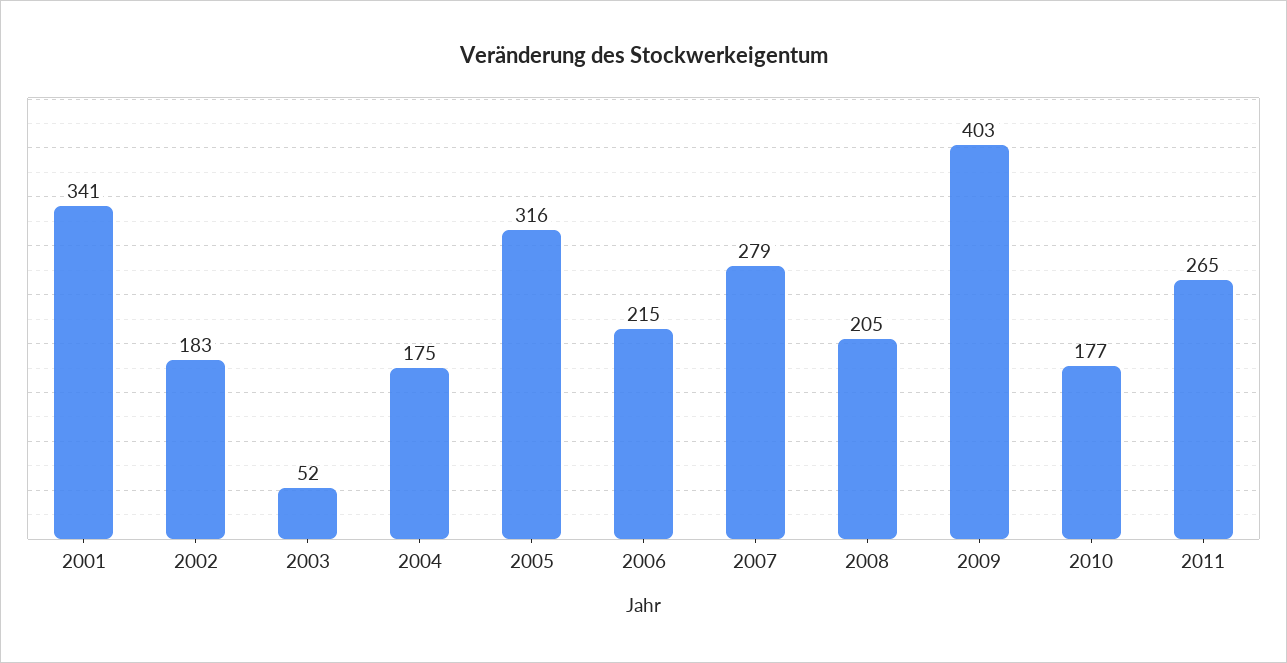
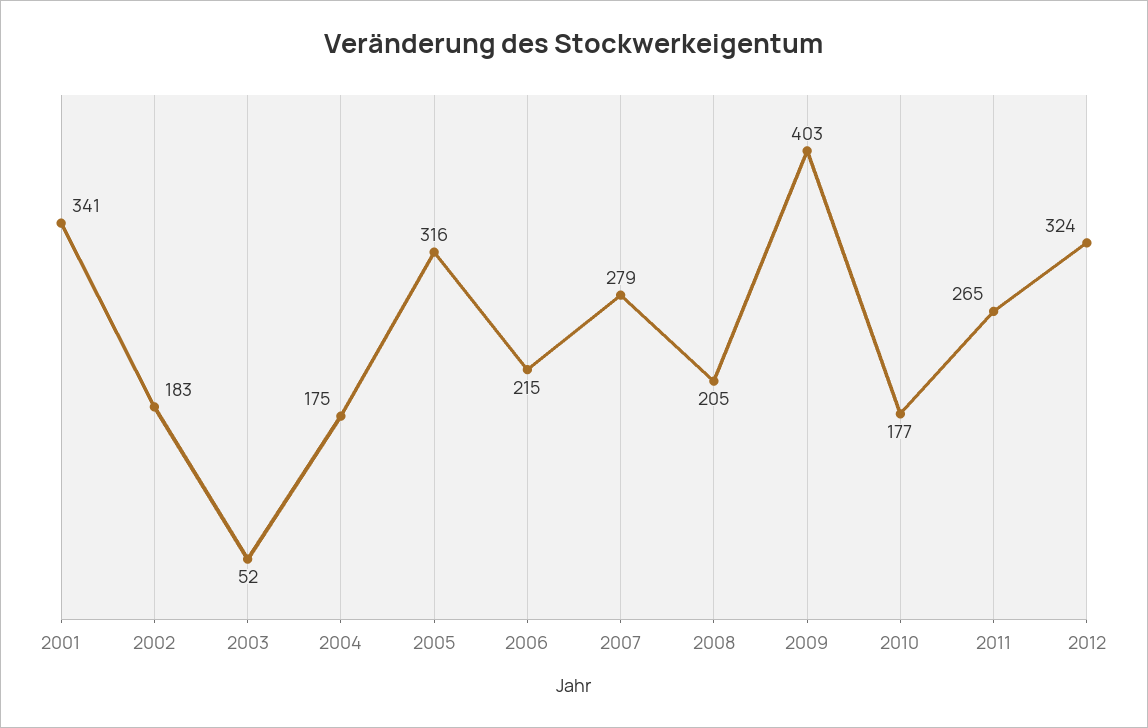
2012: none -> 324

